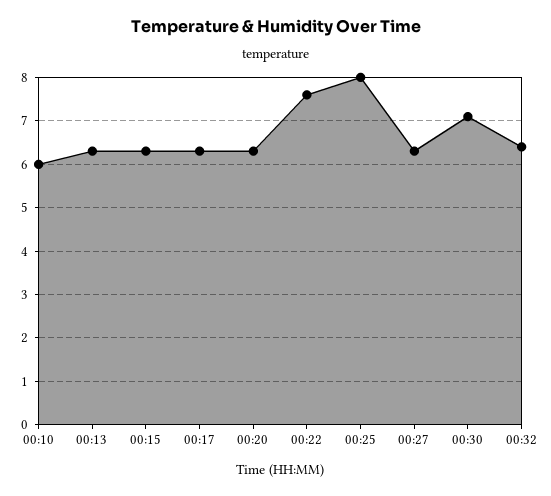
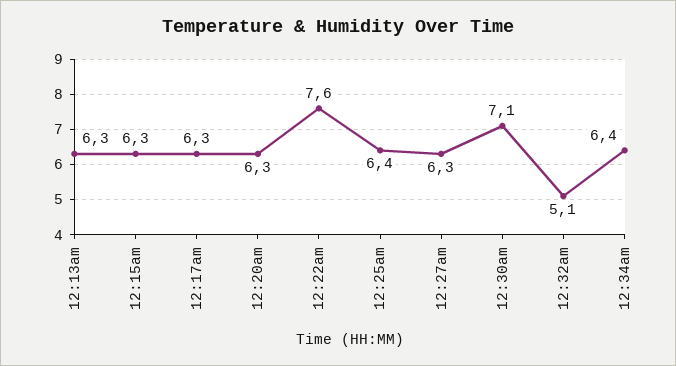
00:10: 6 -> none
00:25: 8 -> 6.4
00:32: 6.5 -> 5.1
12:34am: none -> 6.4

